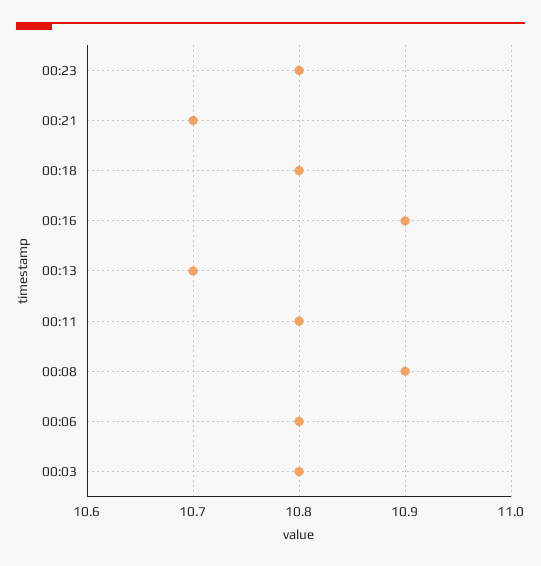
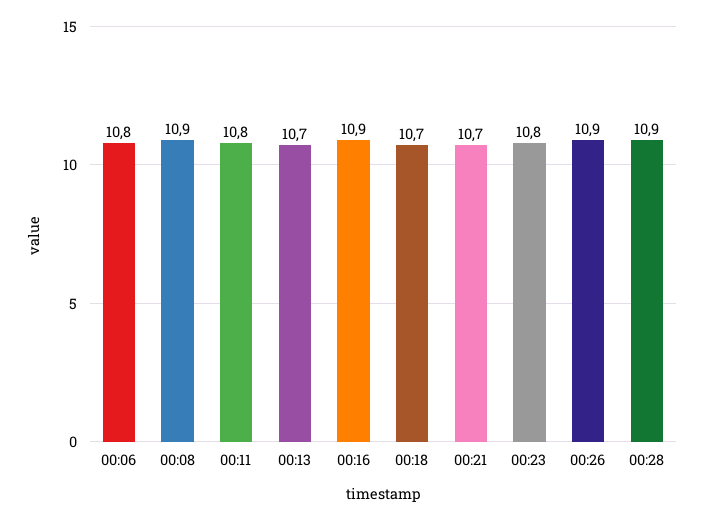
00:18: 10.8 -> 10.7
00:03: 10.8 -> none
00:26: none -> 10.9
00:28: none -> 10.9

